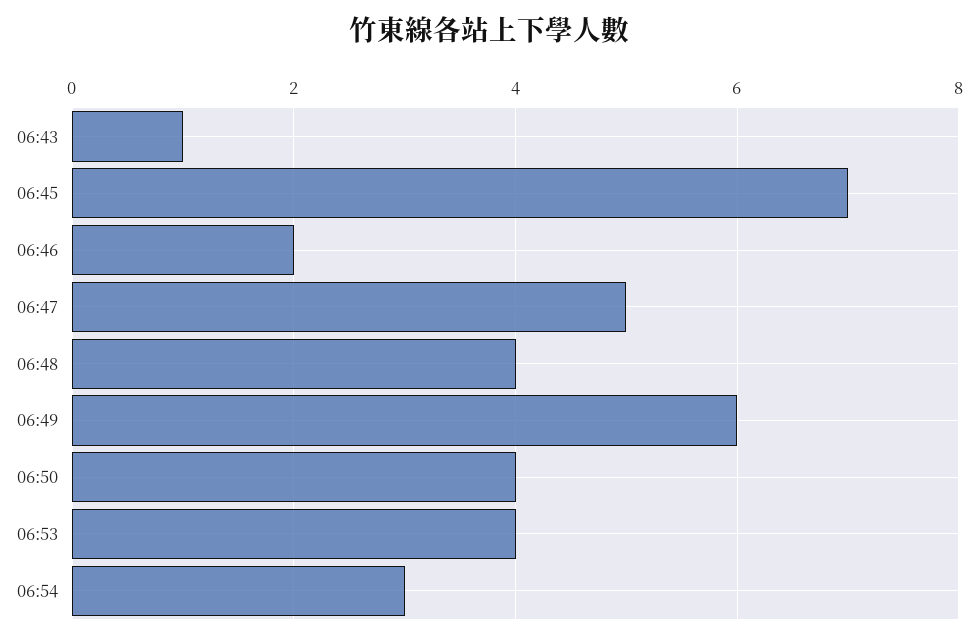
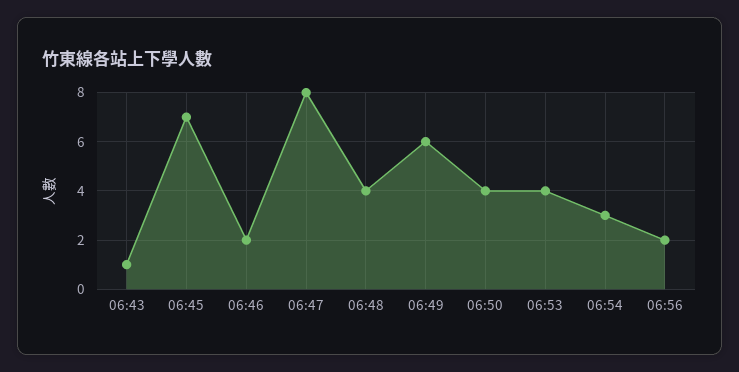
06:47: 5 -> 8
06:56: none -> 2

